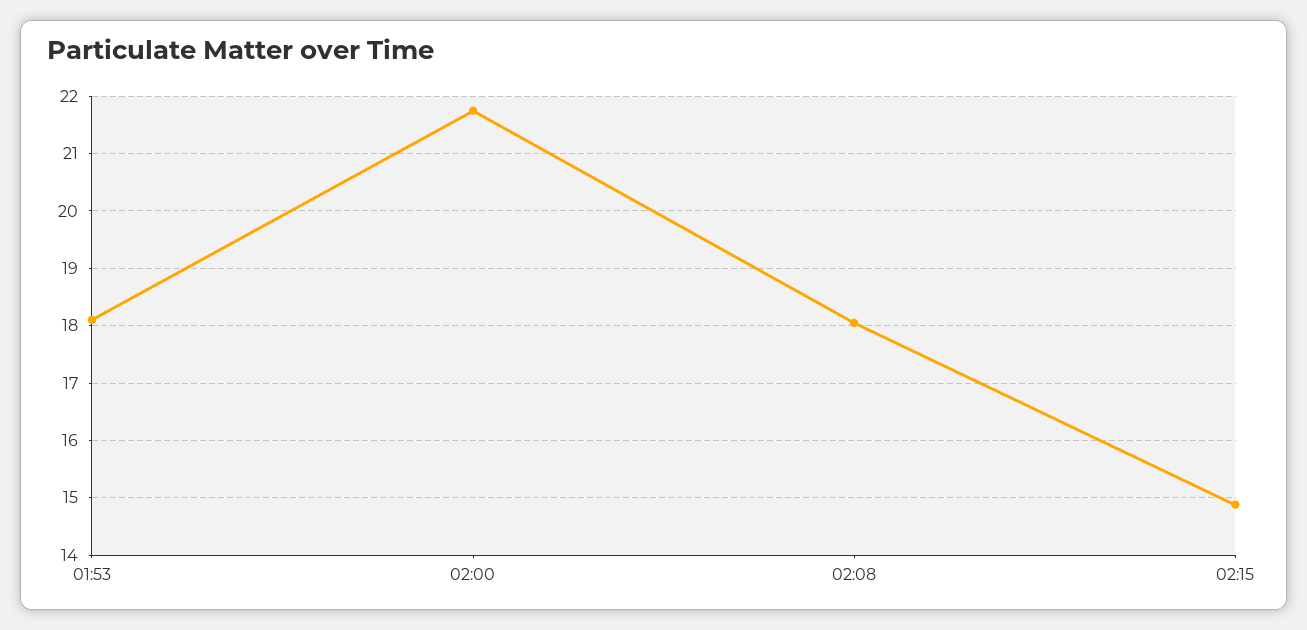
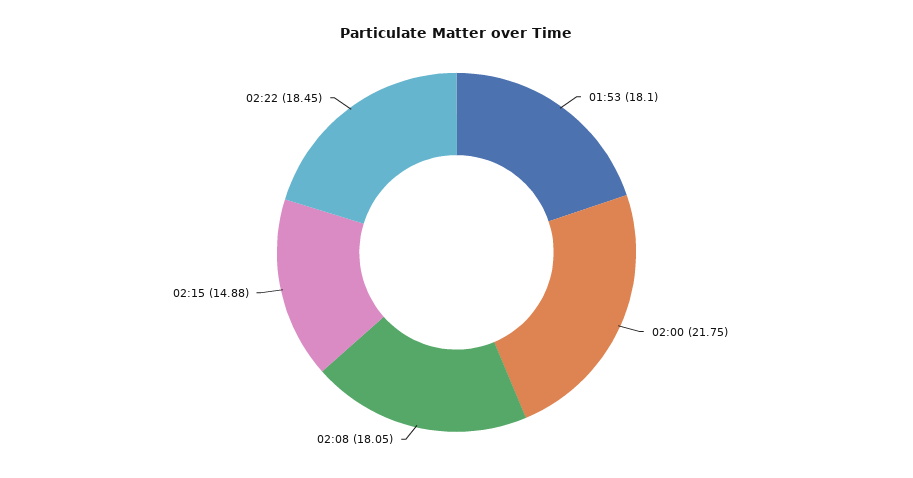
02:22: none -> 18.45

